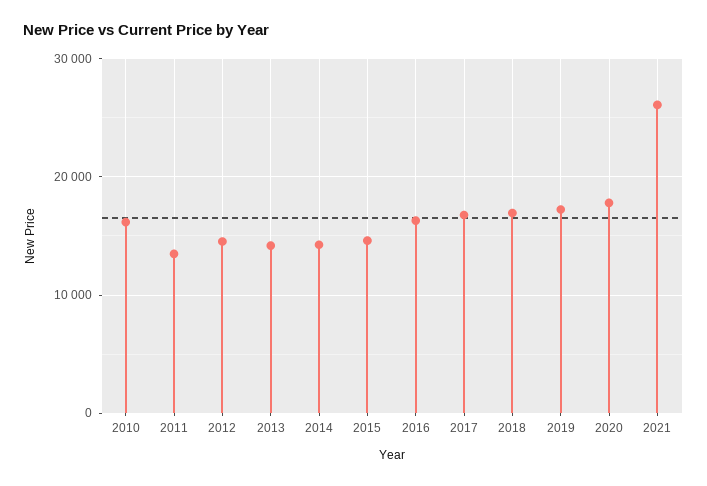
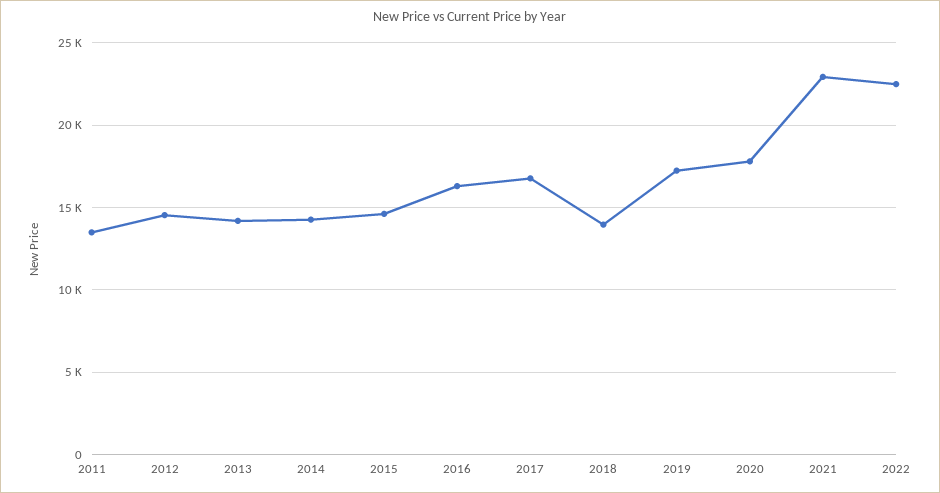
2010: 16000 -> none
2018: 17000 -> 14000
2021: 26000 -> 23000
2022: none -> 22500

